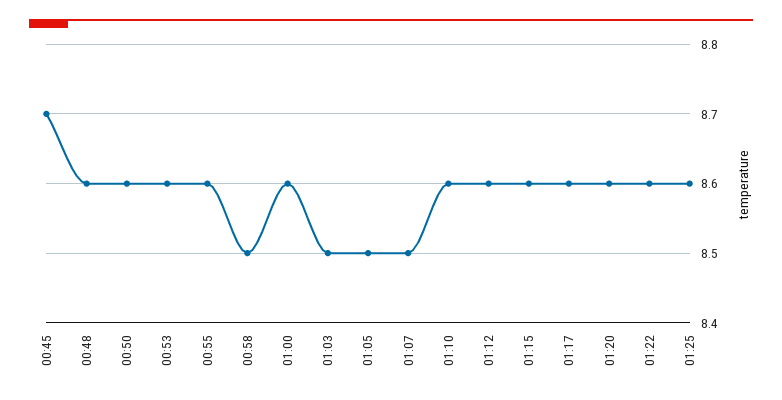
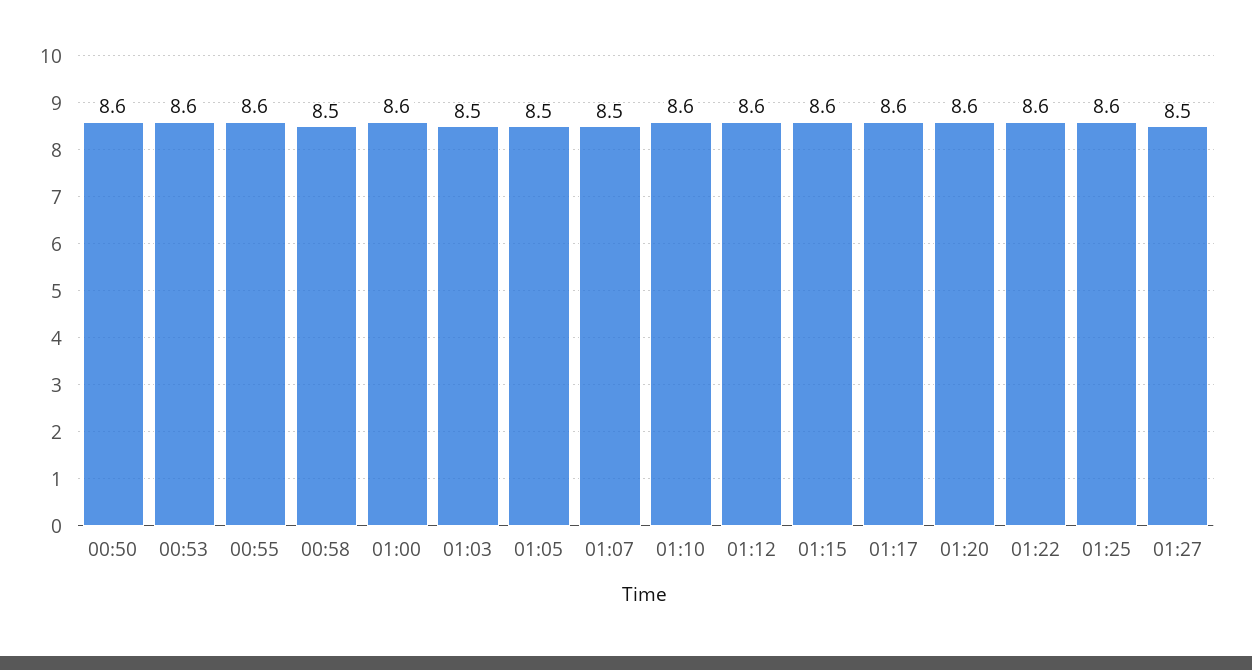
00:45: 8.7 -> none
00:48: 8.6 -> none
01:27: none -> 8.5

